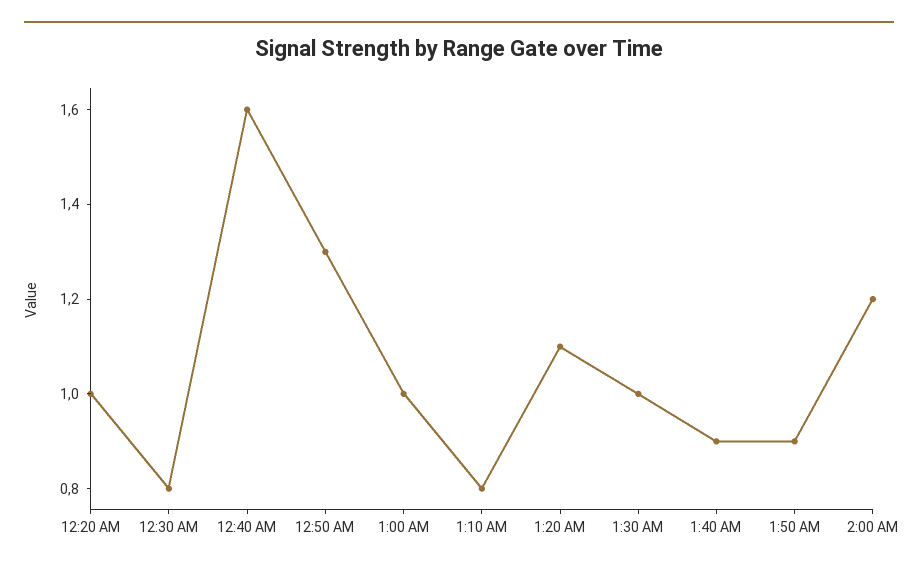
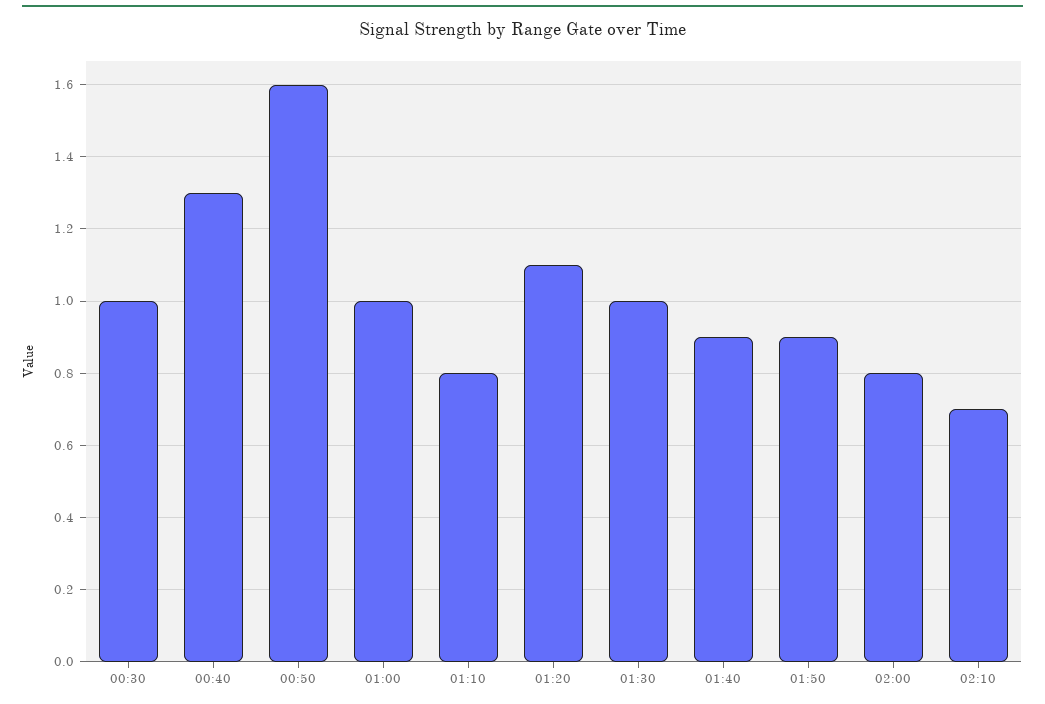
12:20 AM: 1 -> none
12:30 AM: 0.8 -> 1
12:40 AM: 1.6 -> 1.3
12:50 AM: 1.3 -> 1.6
2:00 AM: 1.2 -> 0.8
02:10: none -> 0.7

